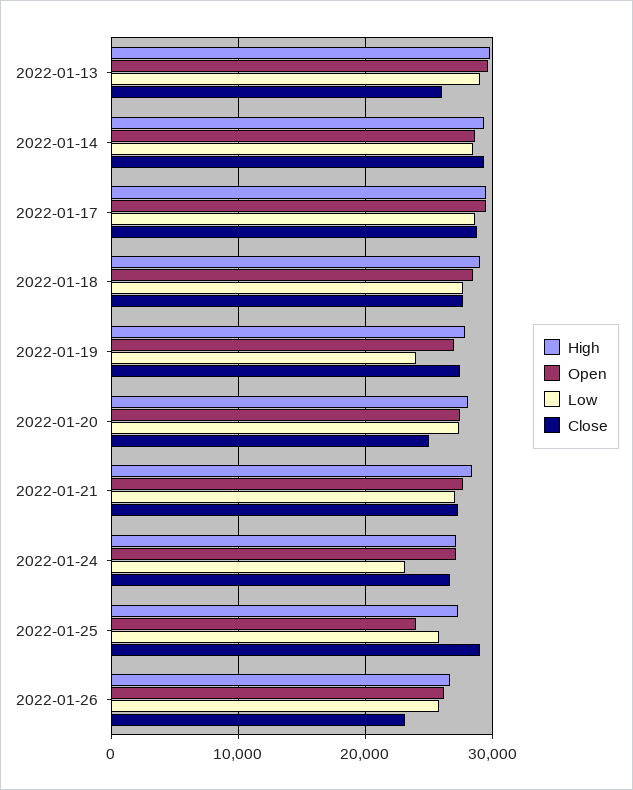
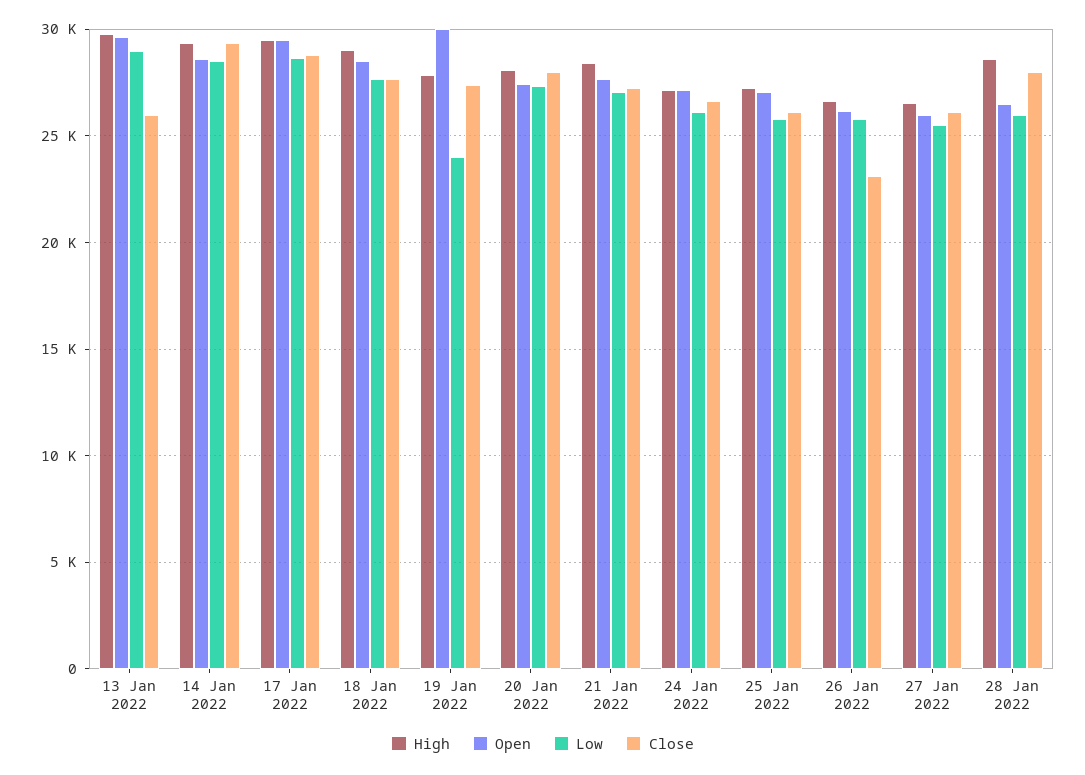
Open, 2022-01-19: 27000 -> 30000
Close, 2022-01-20: 25000 -> 28000
Low, 2022-01-24: 23000 -> 26000
Open, 2022-01-25: 24000 -> 27000
Close, 2022-01-25: 29000 -> 26000
High, 27 Jan 2022: none -> 26500
Open, 27 Jan 2022: none -> 26000
Low, 27 Jan 2022: none -> 25500
Close, 27 Jan 2022: none -> 26000
High, 28 Jan 2022: none -> 28500
Open, 28 Jan 2022: none -> 26500
Low, 28 Jan 2022: none -> 26000
Close, 28 Jan 2022: none -> 28000

